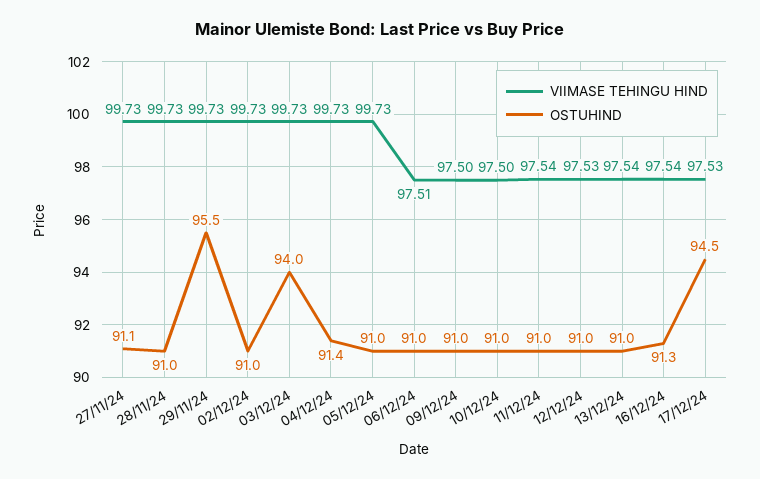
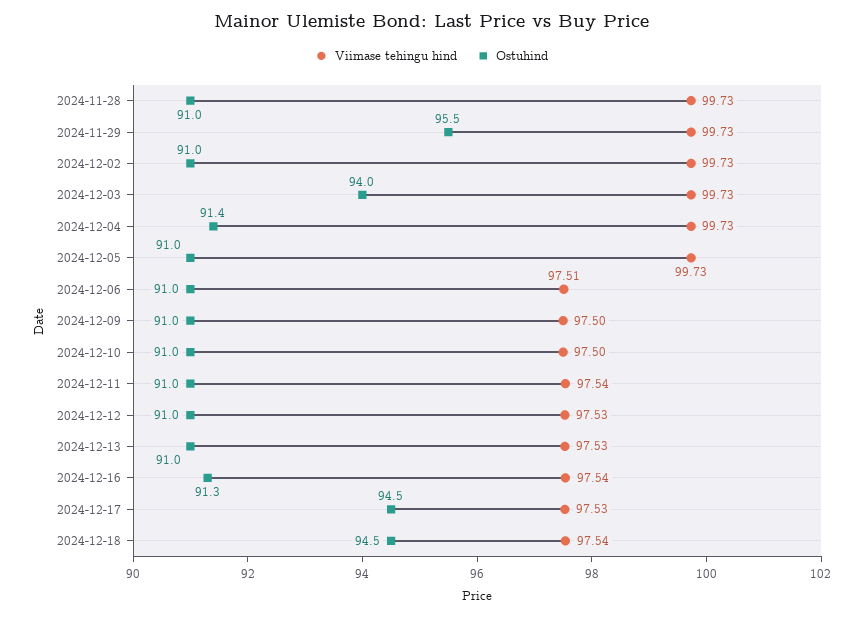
VIIMASE TEHINGU HIND, 27/11/24: 99.73 -> none
OSTUHIND, 27/11/24: 91.1 -> none
VIIMASE TEHINGU HIND, 13/12/24: 97.54 -> 97.53
VIIMASE TEHINGU HIND, 2024-12-18: none -> 97.54
OSTUHIND, 2024-12-18: none -> 94.5

